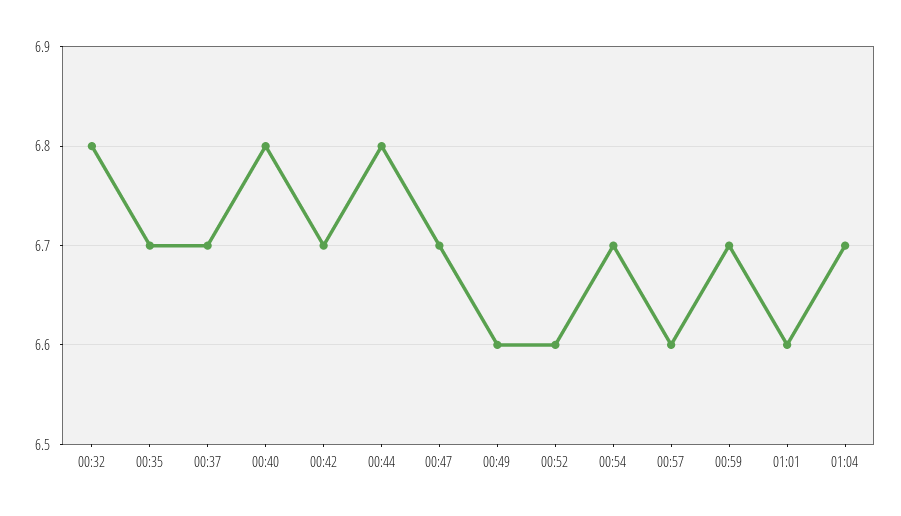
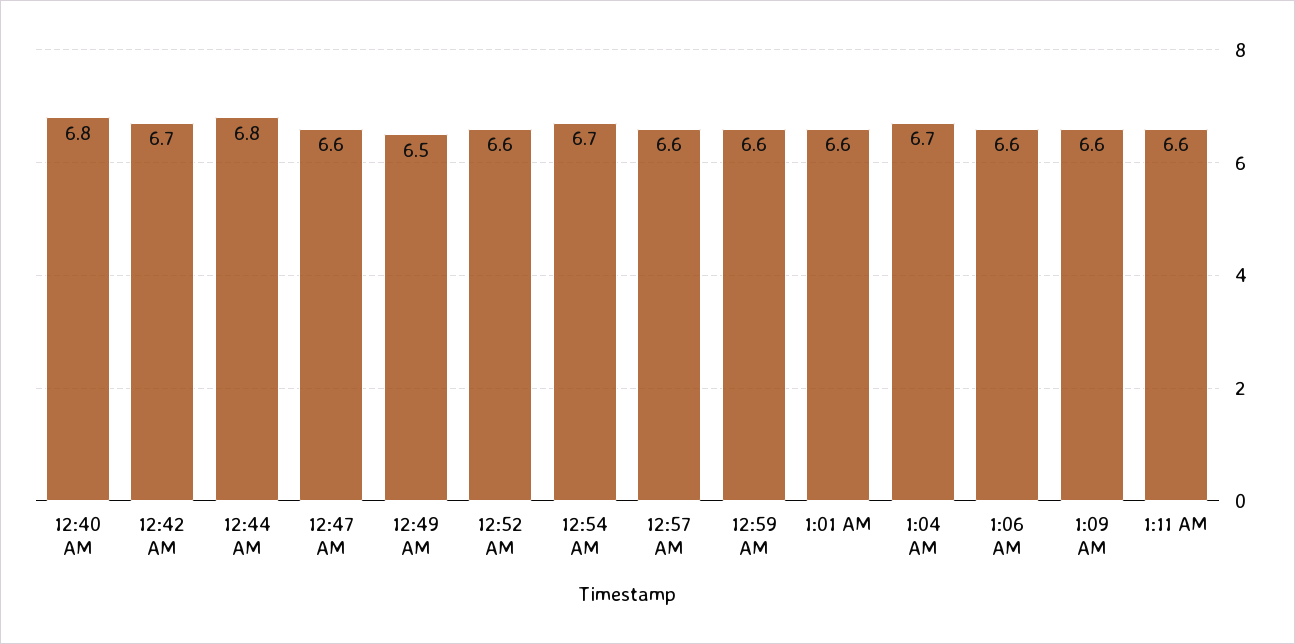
00:32: 6.8 -> none
00:35: 6.7 -> none
00:37: 6.7 -> none
00:47: 6.7 -> 6.6
00:49: 6.6 -> 6.5
00:59: 6.7 -> 6.6
1:06 AM: none -> 6.6
1:09 AM: none -> 6.6
1:11 AM: none -> 6.6

